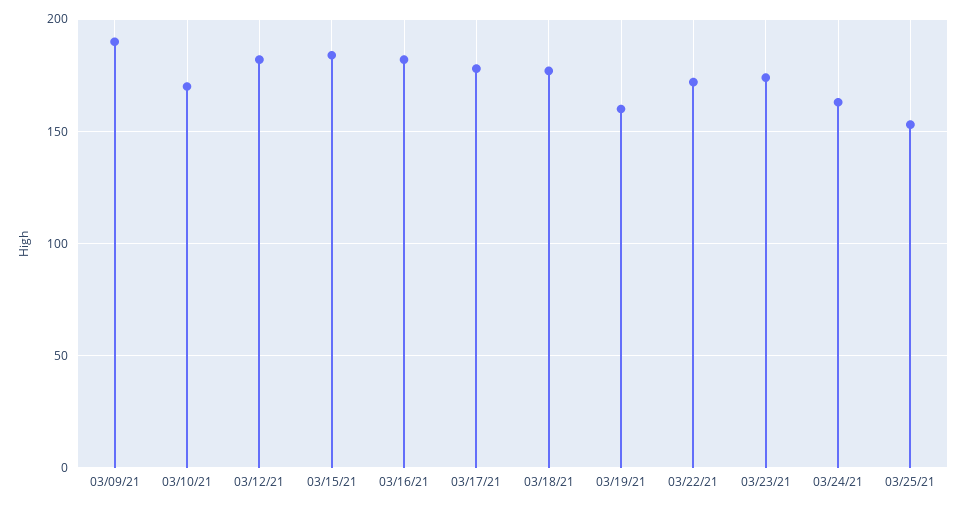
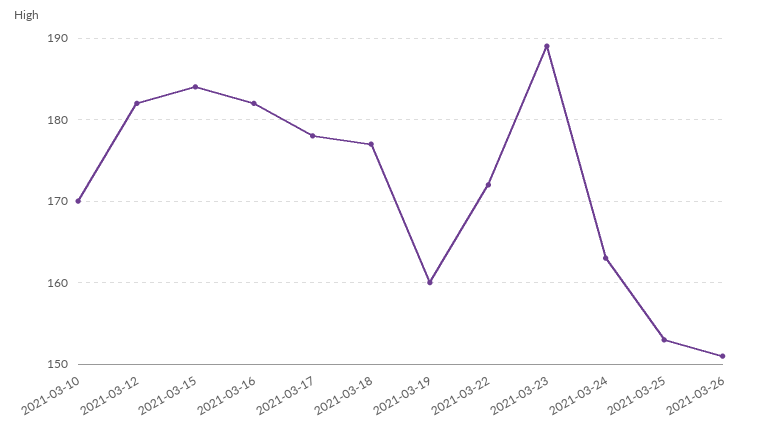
03/09/21: 190 -> none
03/23/21: 175 -> 189
2021-03-26: none -> 151

